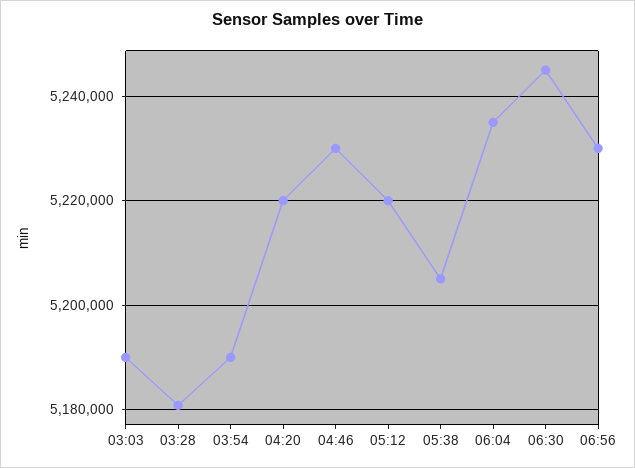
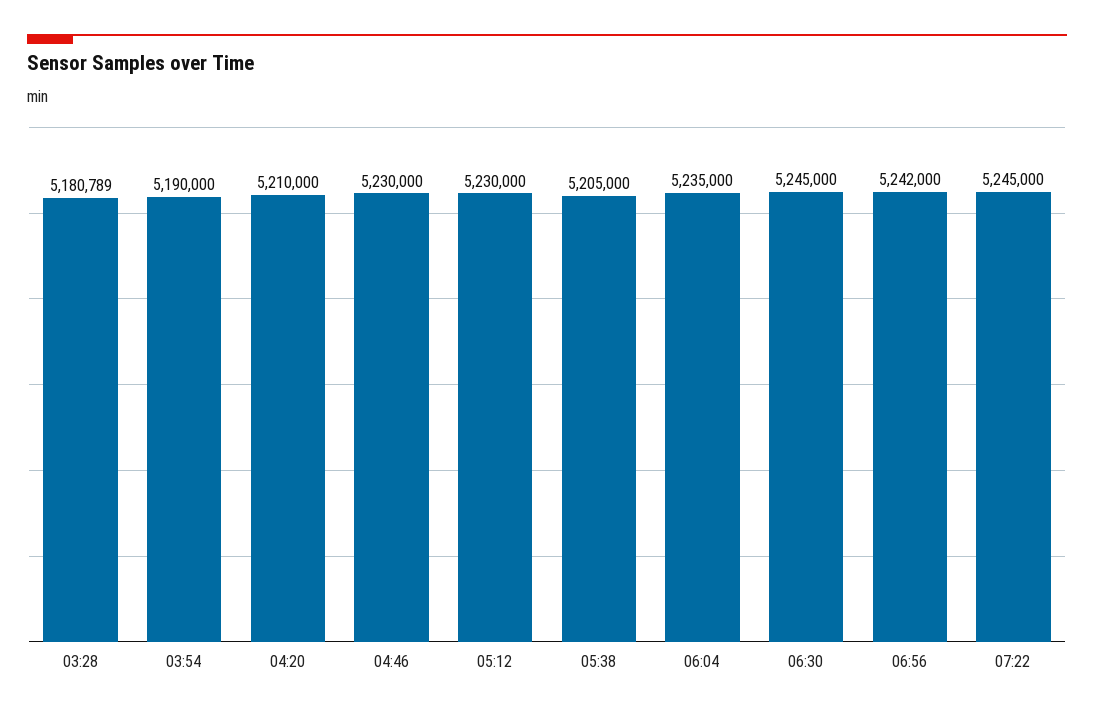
03:03: 5190000 -> none
04:20: 5220000 -> 5210000
05:12: 5220000 -> 5230000
06:56: 5230000 -> 5242000
07:22: none -> 5245000

